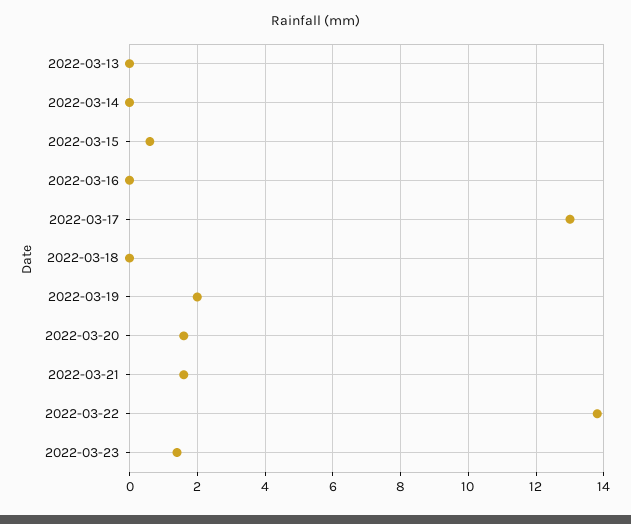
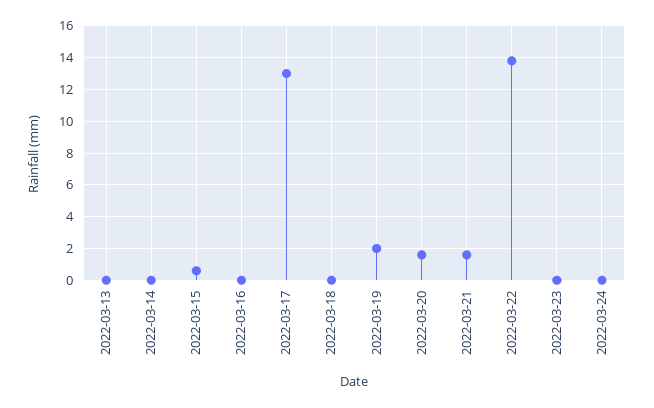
2022-03-23: 1.5 -> 0
2022-03-24: none -> 0

